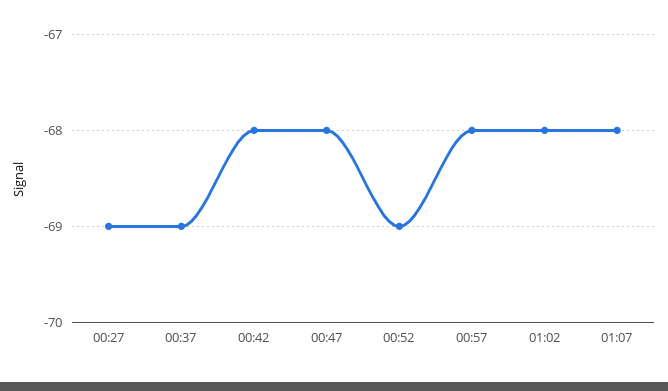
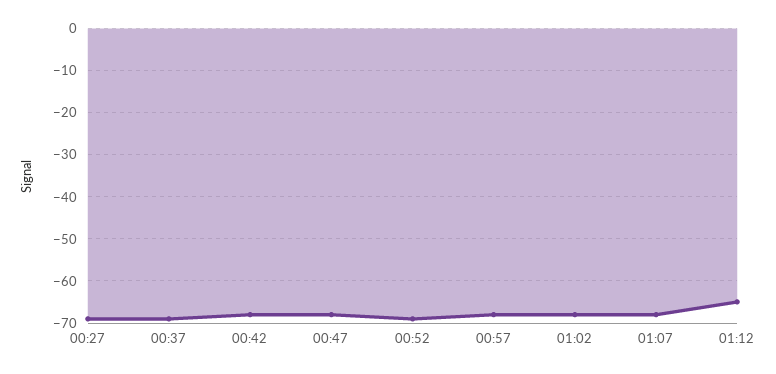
01:12: none -> -65

